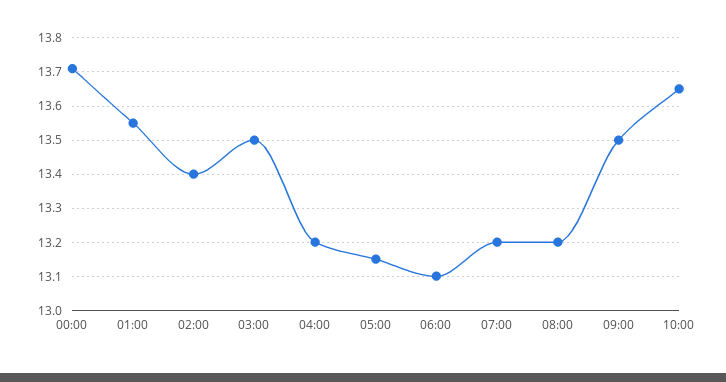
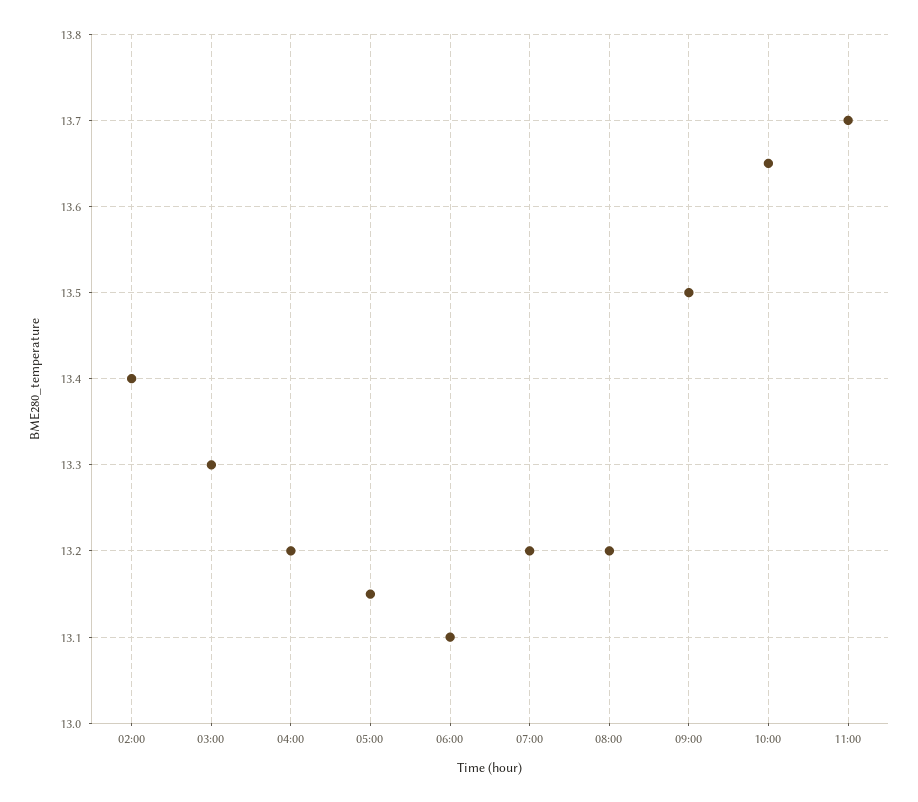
00:00: 13.7 -> none
01:00: 13.55 -> none
03:00: 13.5 -> 13.3
11:00: none -> 13.7

